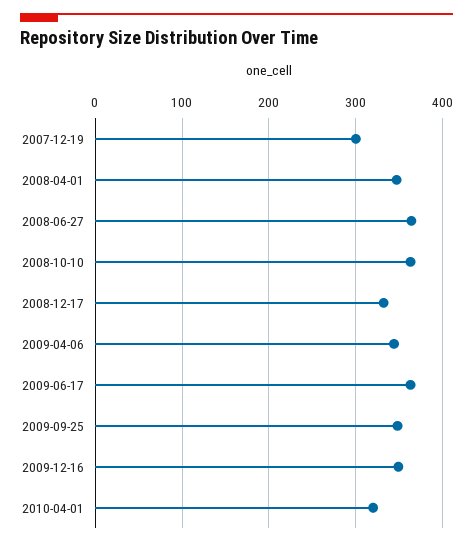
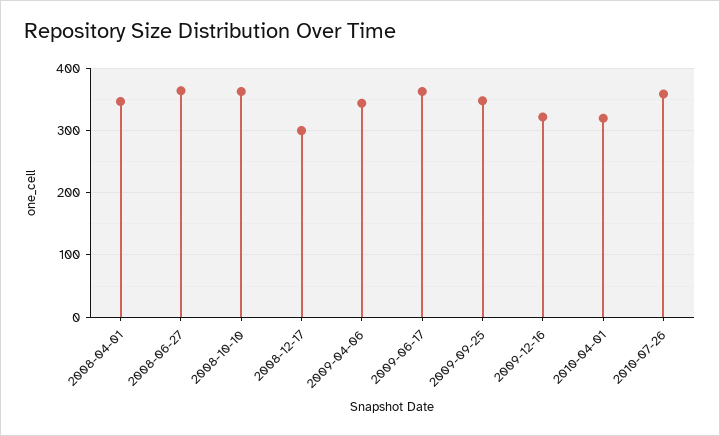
2007-12-19: 300 -> none
2008-12-17: 330 -> 300
2009-12-16: 350 -> 320
2010-07-26: none -> 360

